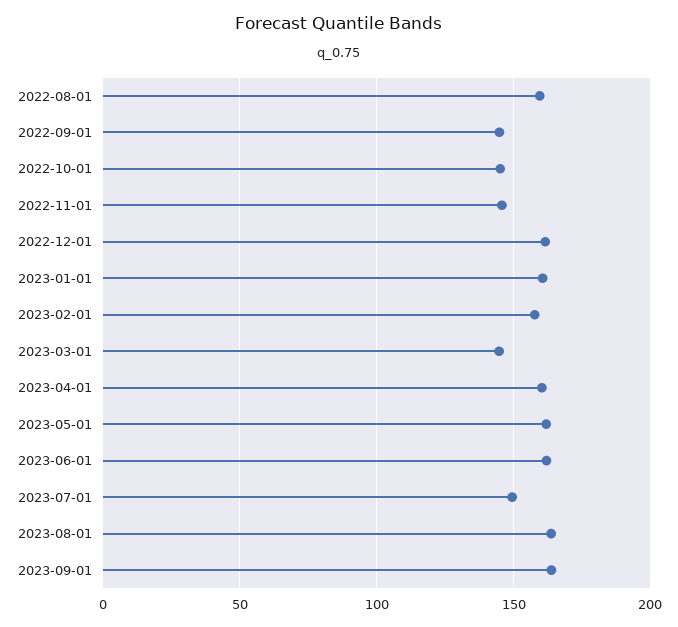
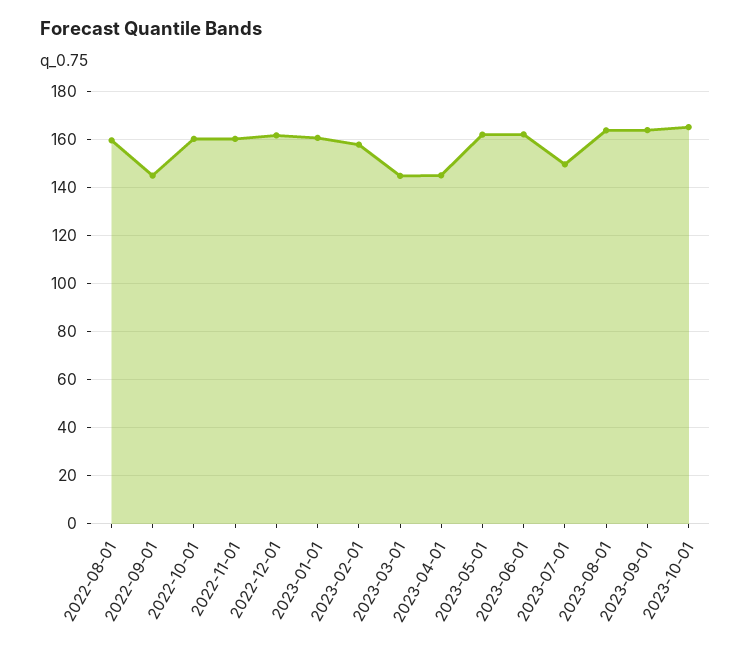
2022-10-01: 145 -> 160
2022-11-01: 145 -> 160
2023-04-01: 160 -> 145
2023-10-01: none -> 165

